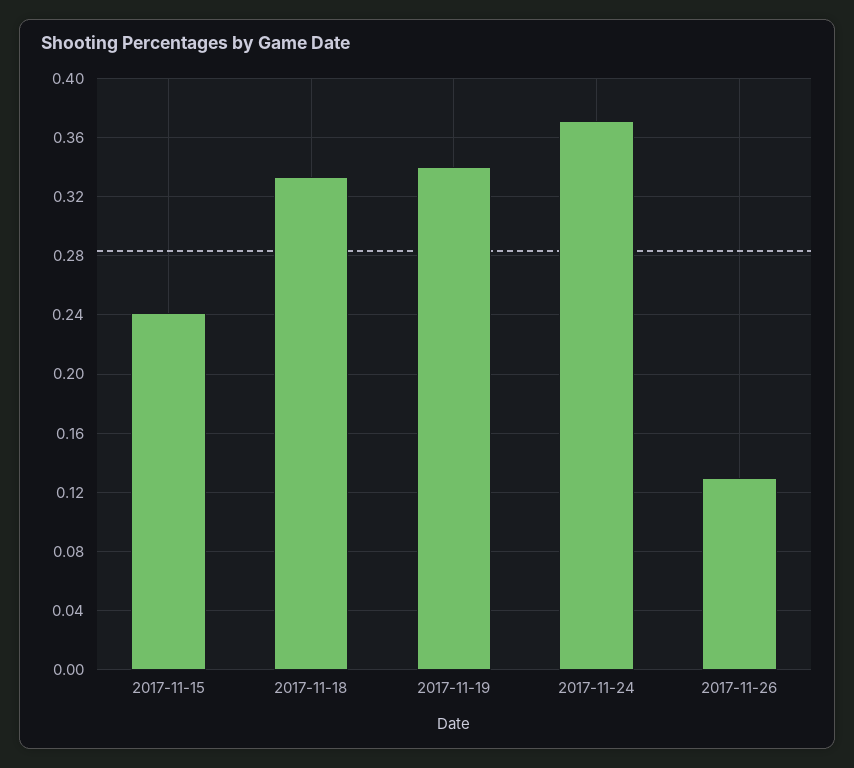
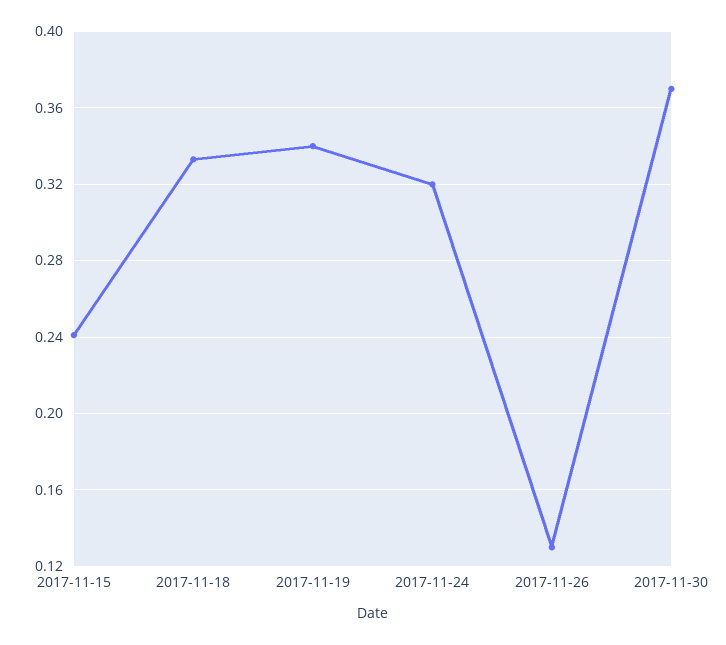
2017-11-24: 0.37 -> 0.32
2017-11-30: none -> 0.37

